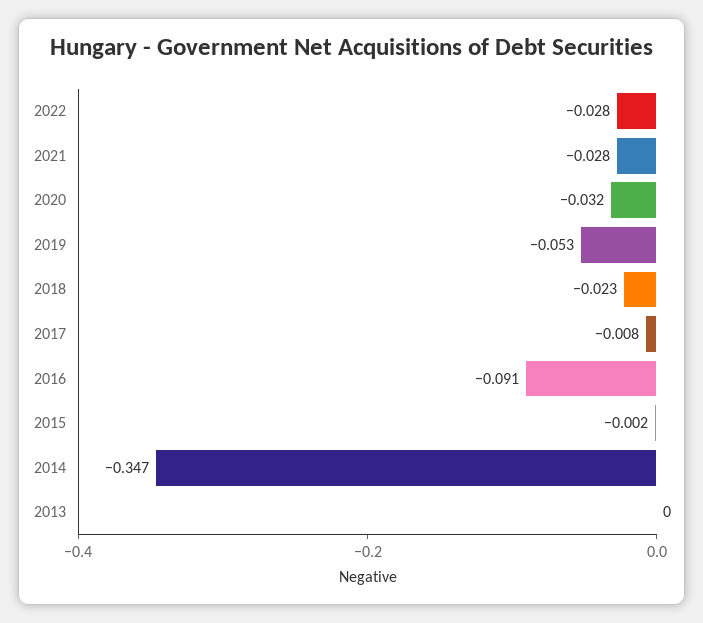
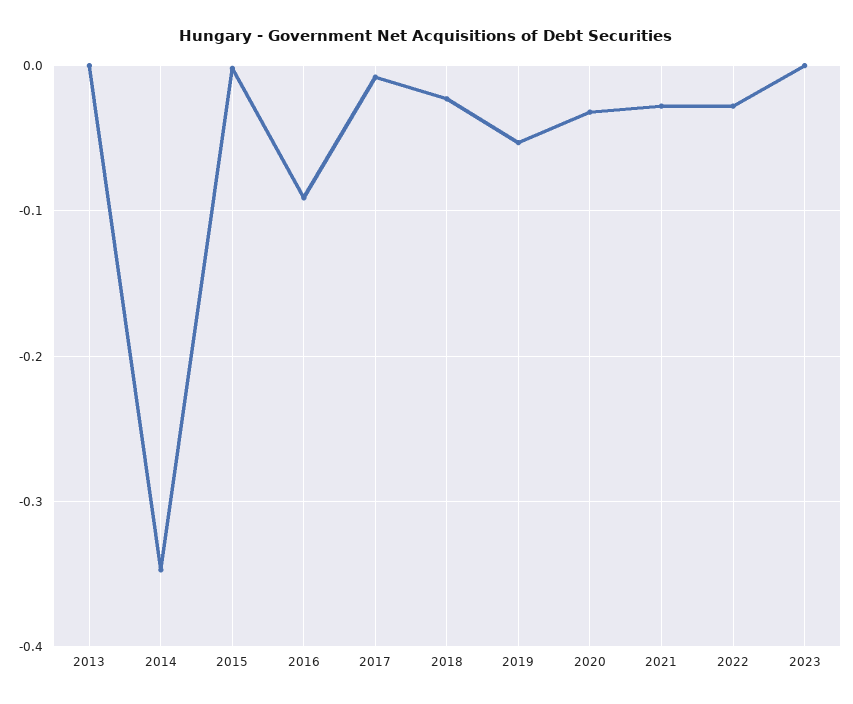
2023: none -> 0

